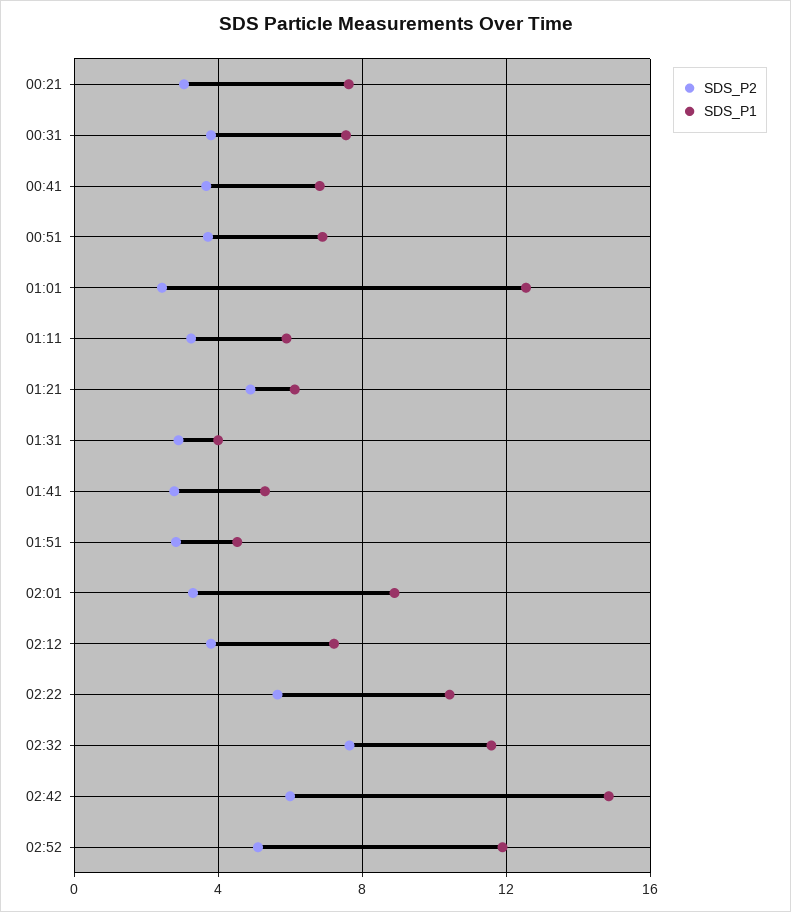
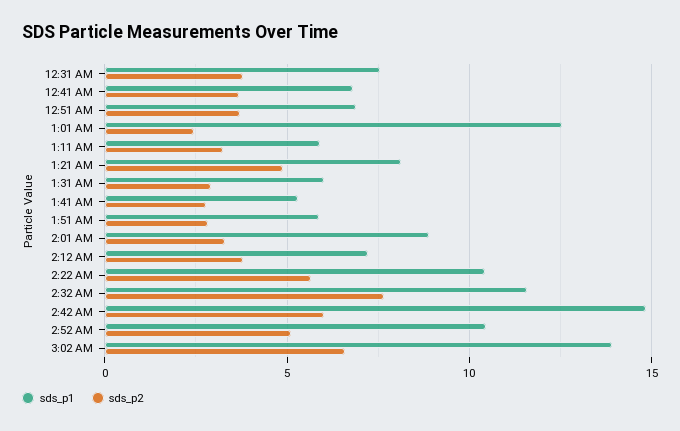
SDS_P2, 00:21: 3 -> none
SDS_P1, 00:21: 7.5 -> none
SDS_P1, 01:21: 6 -> 8
SDS_P1, 01:31: 4 -> 6
SDS_P1, 01:51: 4.5 -> 6
SDS_P1, 02:52: 12 -> 10.5
SDS_P1, 3:02 AM: none -> 14
SDS_P2, 3:02 AM: none -> 6.5

